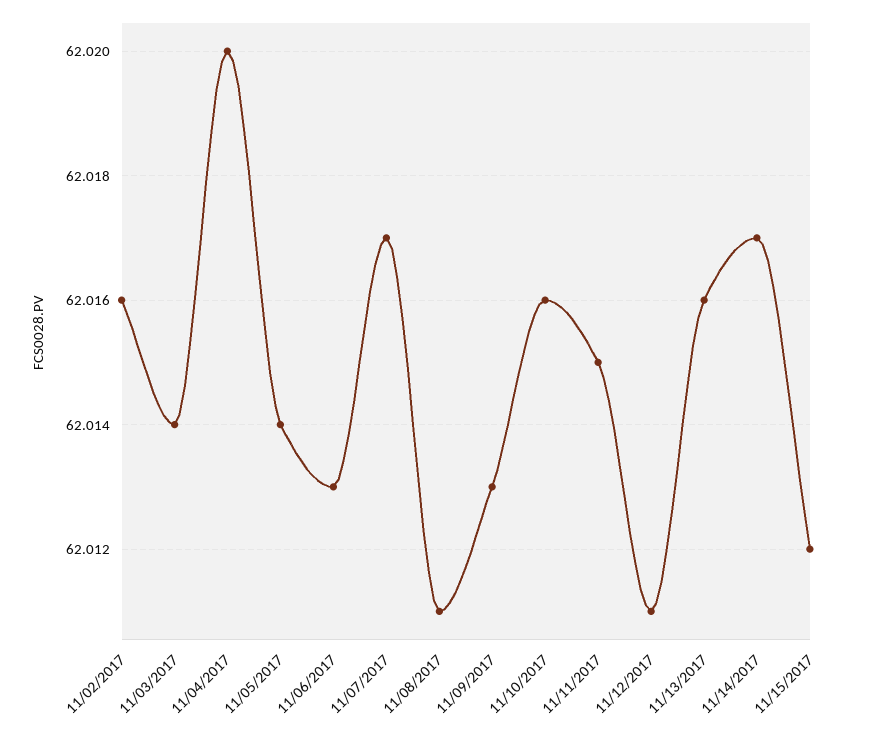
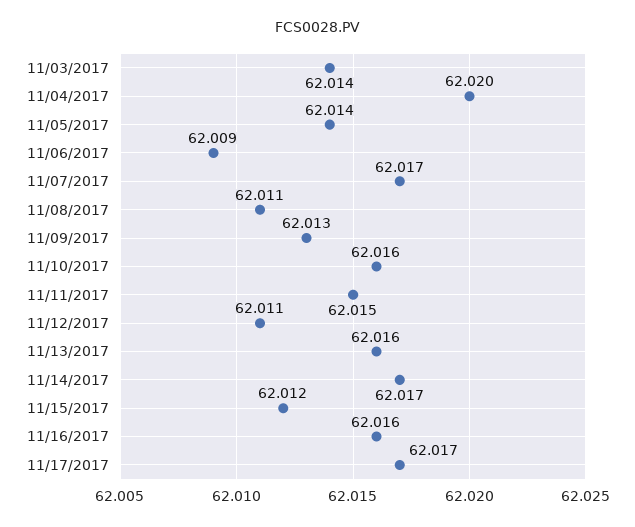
11/02/2017: 62.016 -> none
11/06/2017: 62.013 -> 62.009
11/16/2017: none -> 62.016
11/17/2017: none -> 62.017

